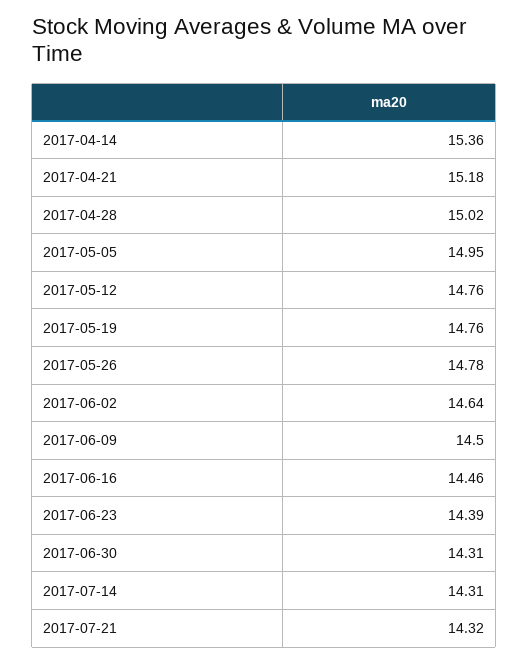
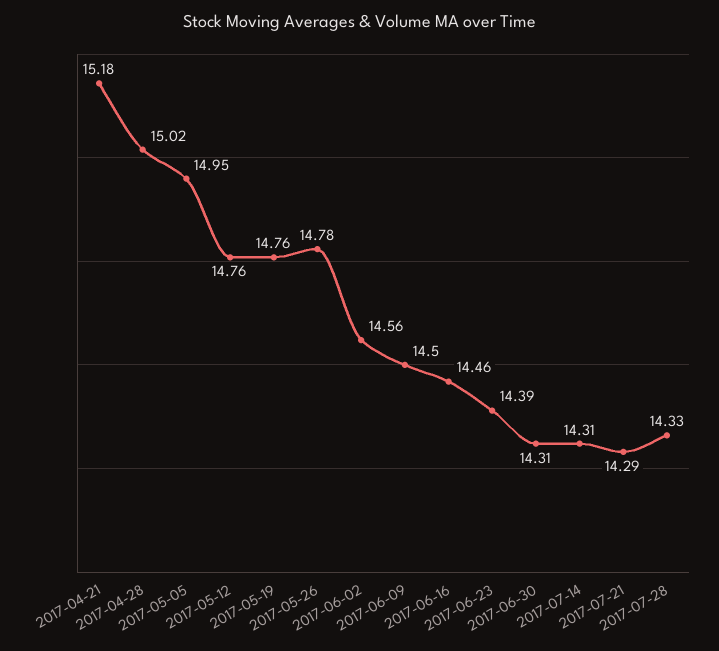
2017-04-14: 15.36 -> none
2017-06-02: 14.64 -> 14.56
2017-07-21: 14.32 -> 14.29
2017-07-28: none -> 14.33

